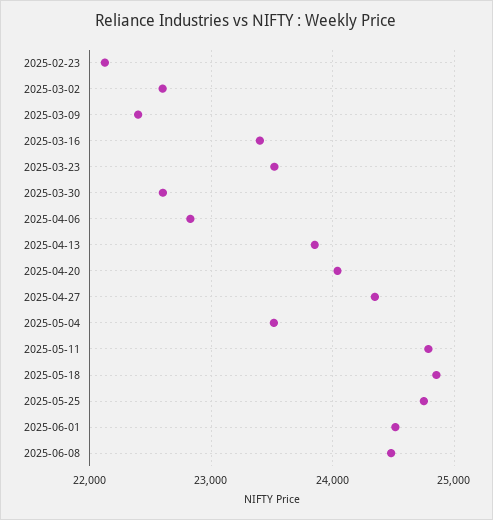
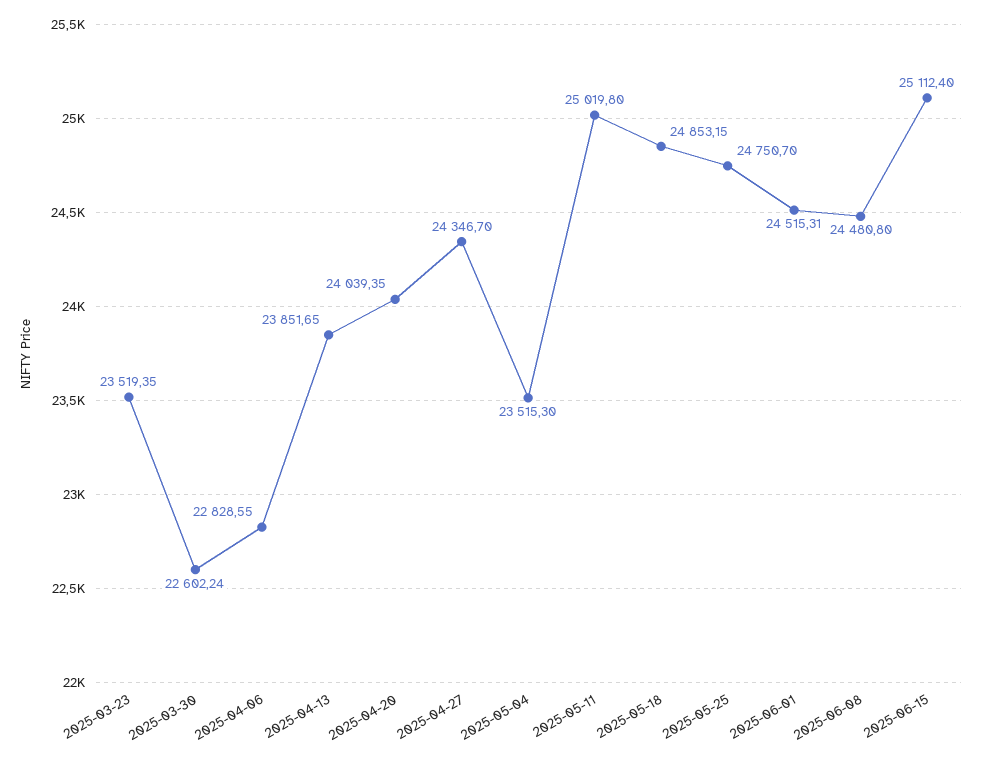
2025-02-23: 22100 -> none
2025-03-02: 22600 -> none
2025-03-09: 22400 -> none
2025-03-16: 23400 -> none
2025-05-11: 24800 -> 25019.8
2025-06-15: none -> 25112.4

